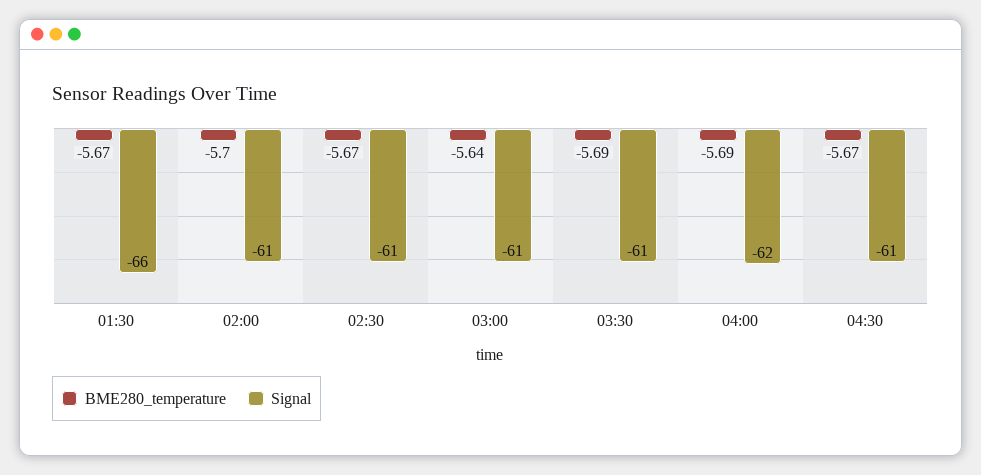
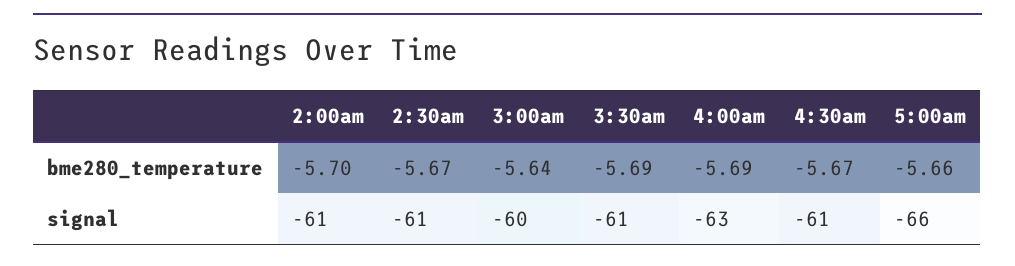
BME280_temperature, 01:30: -5.67 -> none
Signal, 01:30: -66 -> none
Signal, 03:00: -61 -> -60
Signal, 04:00: -62 -> -63
BME280_temperature, 5:00am: none -> -5.66
Signal, 5:00am: none -> -66

